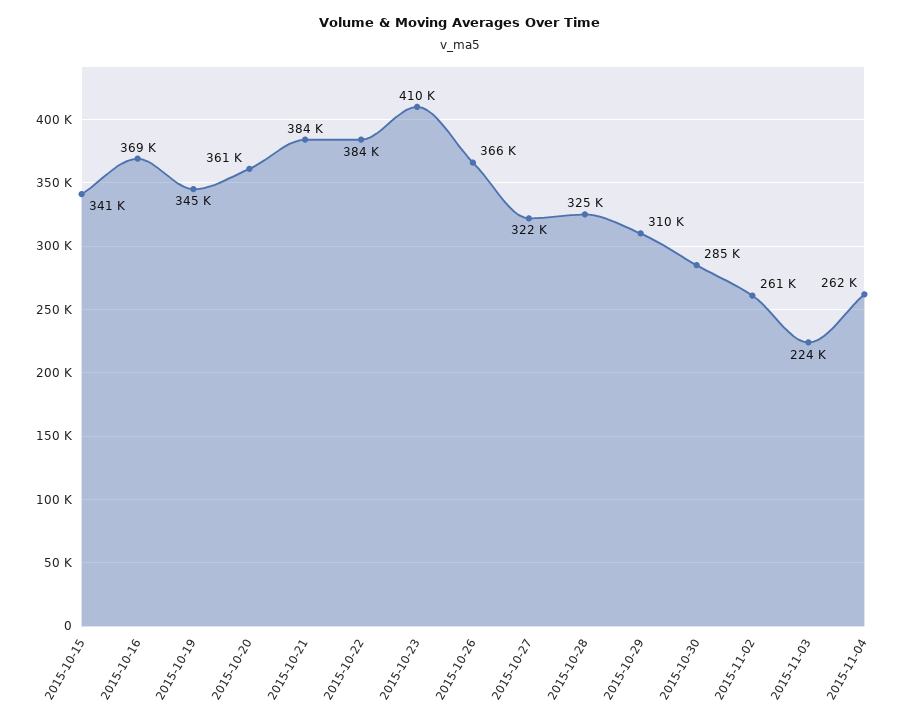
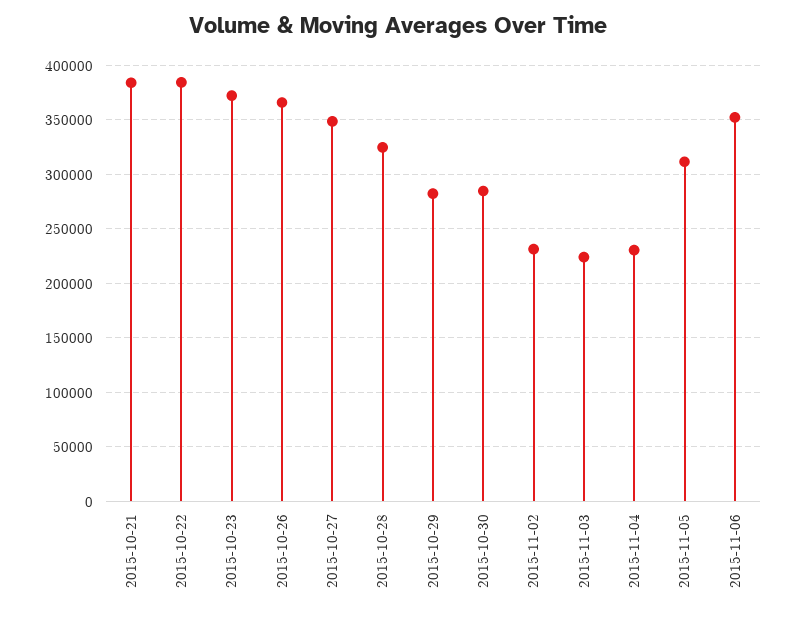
2015-10-15: 341000 -> none
2015-10-16: 369000 -> none
2015-10-19: 345000 -> none
2015-10-20: 361000 -> none
2015-10-23: 410000 -> 370000
2015-10-27: 322000 -> 350000
2015-10-29: 310000 -> 280000
2015-11-02: 261000 -> 230000
2015-11-04: 262000 -> 230000
2015-11-05: none -> 310000
2015-11-06: none -> 350000

